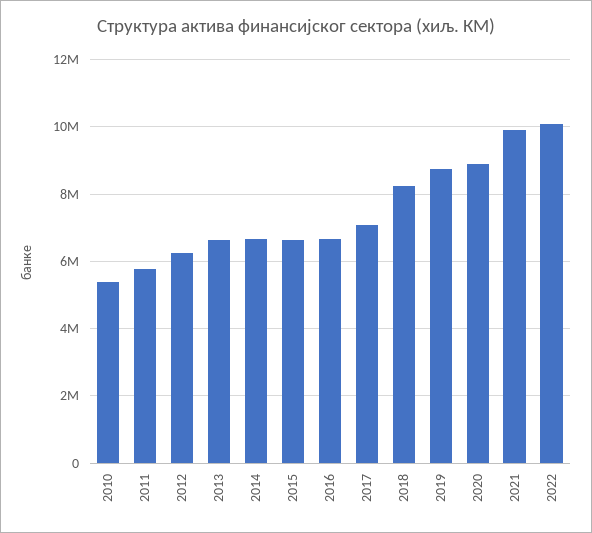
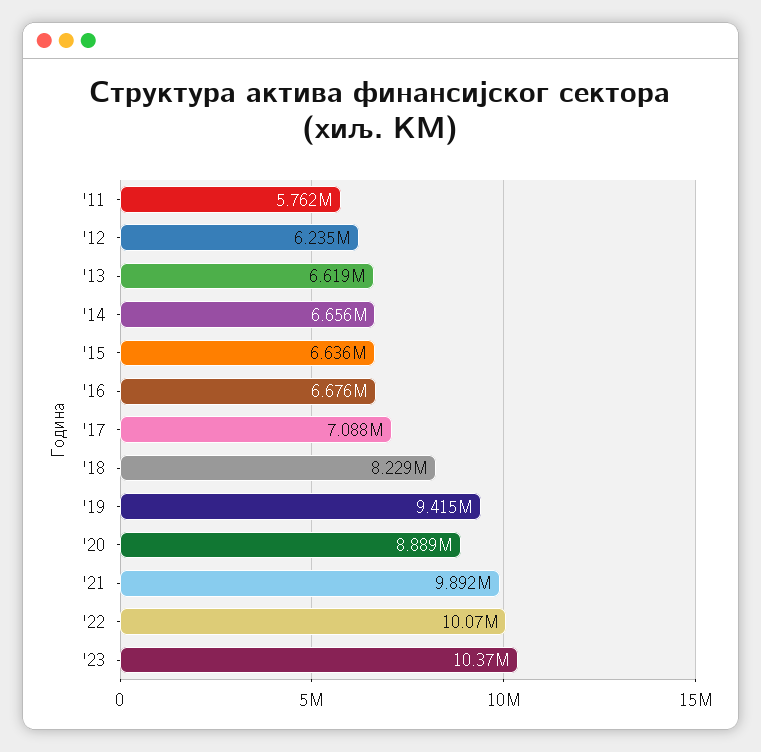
2010: 5400000 -> none
2019: 8800000 -> 9415000
'23: none -> 10370000

